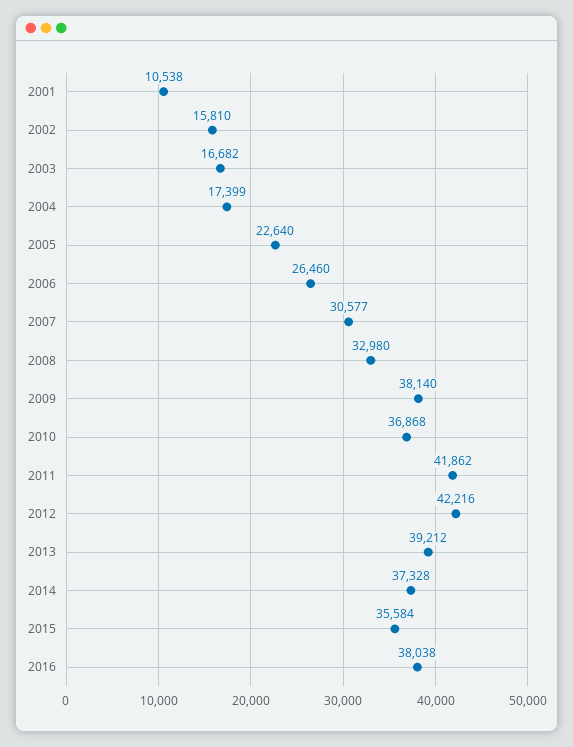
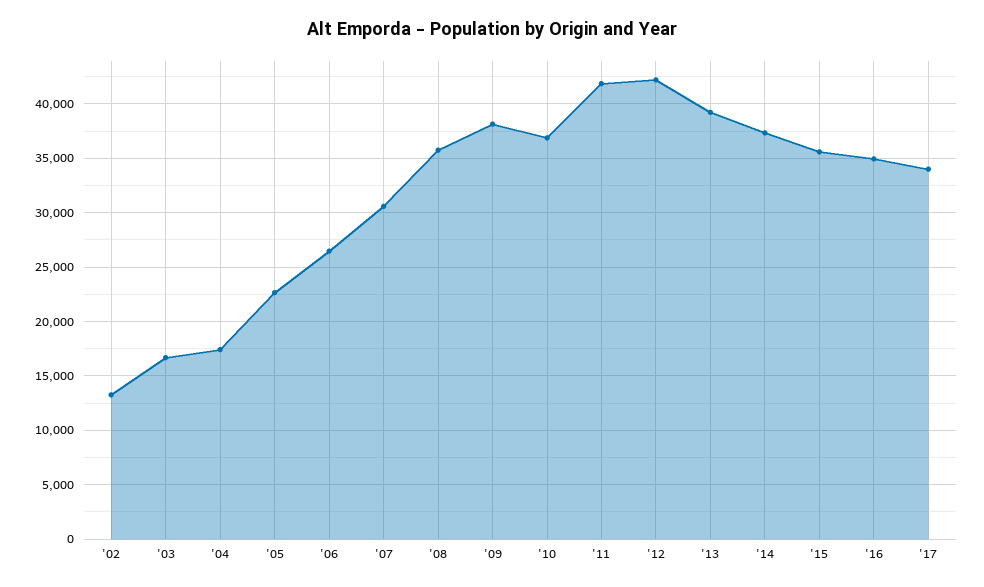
2001: 10538 -> none
2002: 15810 -> 13000
2008: 32980 -> 36000
2016: 38038 -> 35000
'17: none -> 34000

